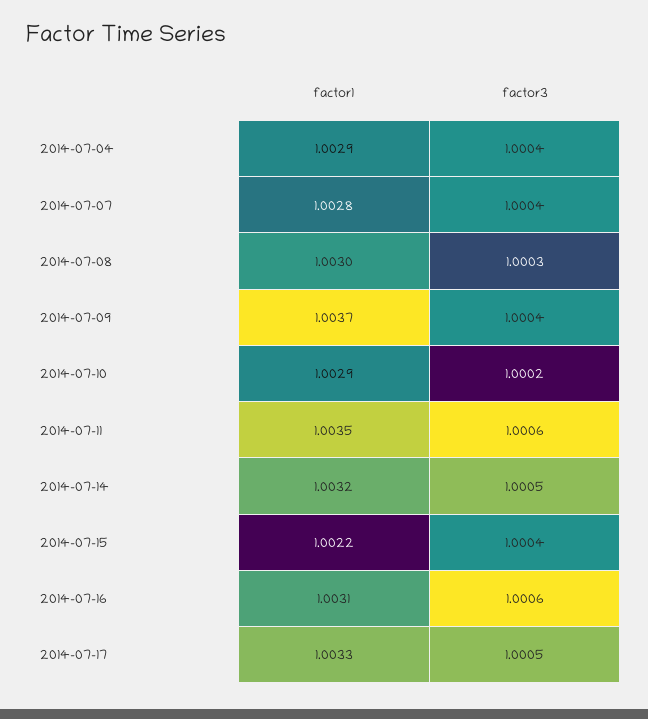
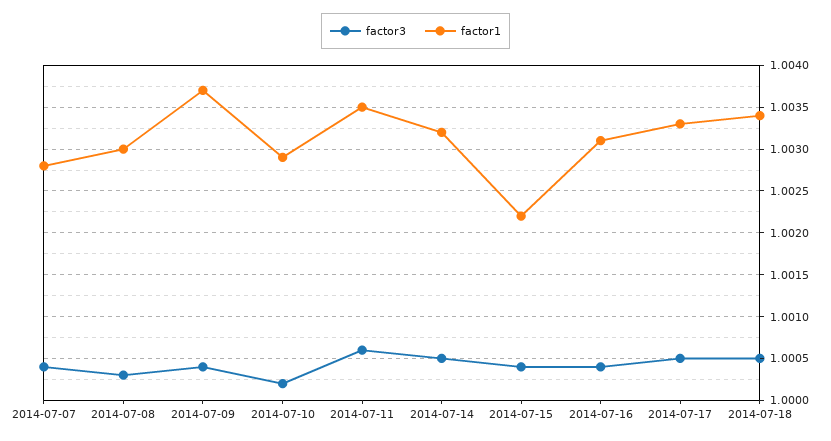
factor1, 2014-07-04: 1.0029 -> none
factor3, 2014-07-04: 1.0004 -> none
factor3, 2014-07-16: 1.0006 -> 1.0004
factor3, 2014-07-18: none -> 1.0005
factor1, 2014-07-18: none -> 1.0034

